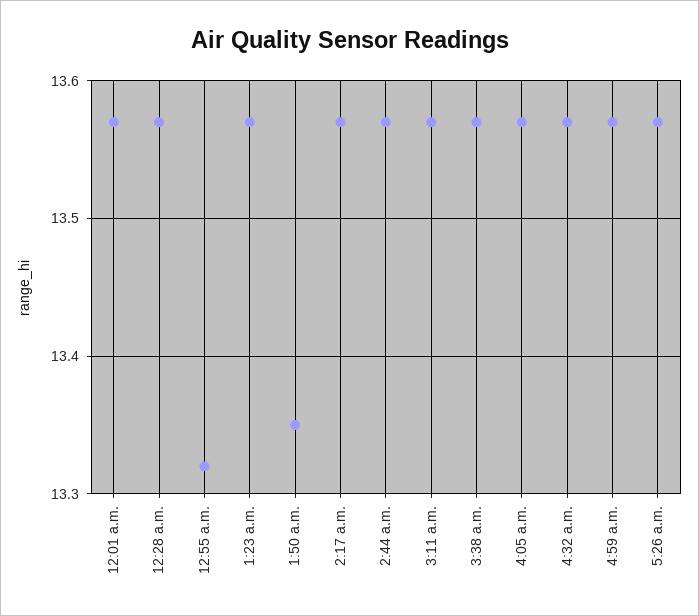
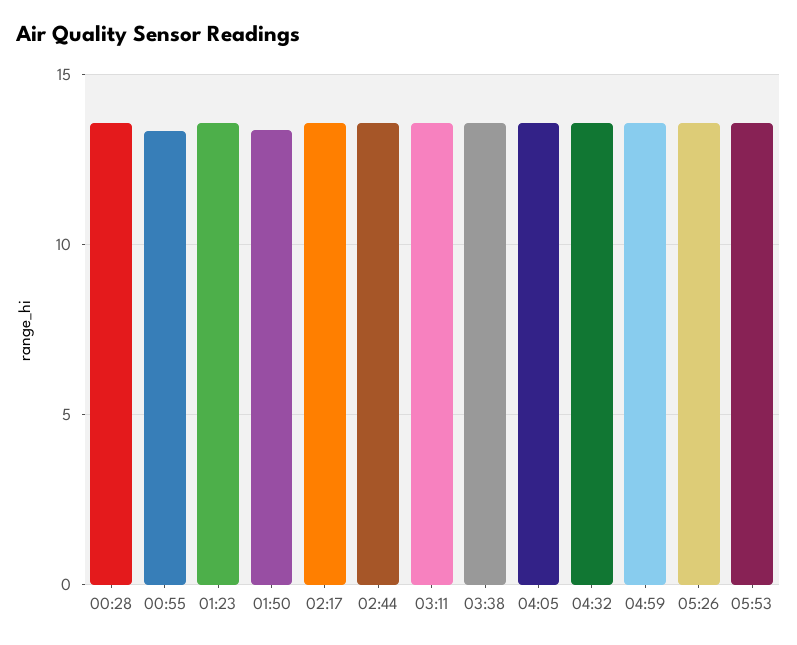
12:01 a.m.: 13.57 -> none
05:53: none -> 13.5

